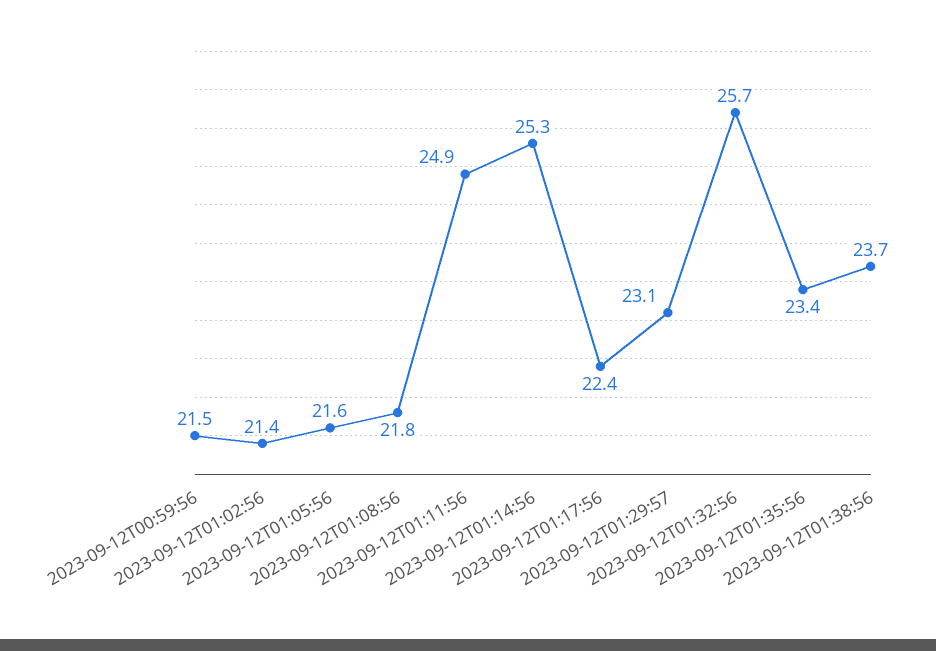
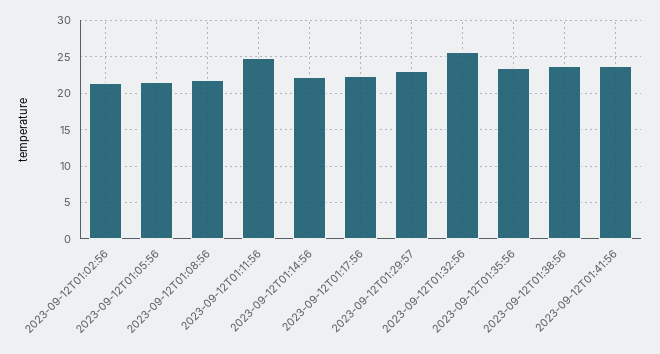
2023-09-12T00:59:56: 21.5 -> none
2023-09-12T01:14:56: 25.3 -> 22
2023-09-12T01:41:56: none -> 24

